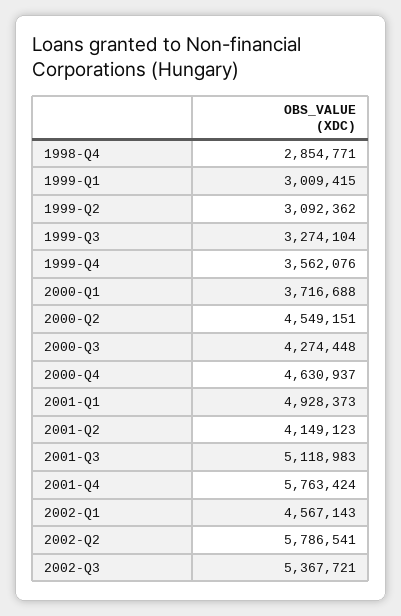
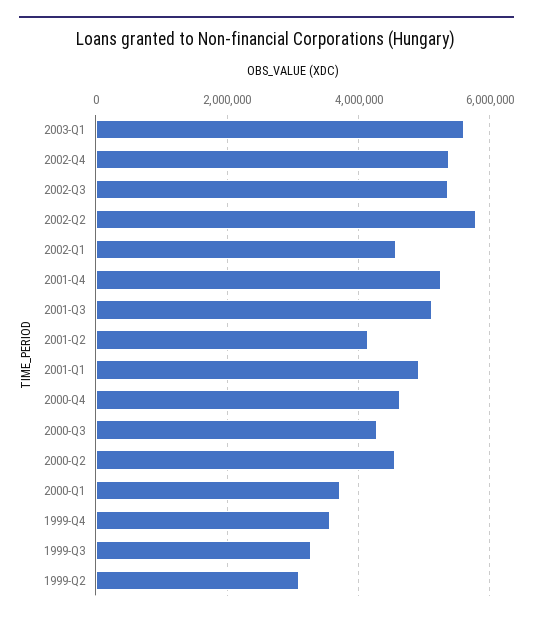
1998-Q4: 2854771 -> none
1999-Q1: 3009415 -> none
2001-Q4: 5763424 -> 5200000
2003-Q1: none -> 5600000
2002-Q4: none -> 5400000

